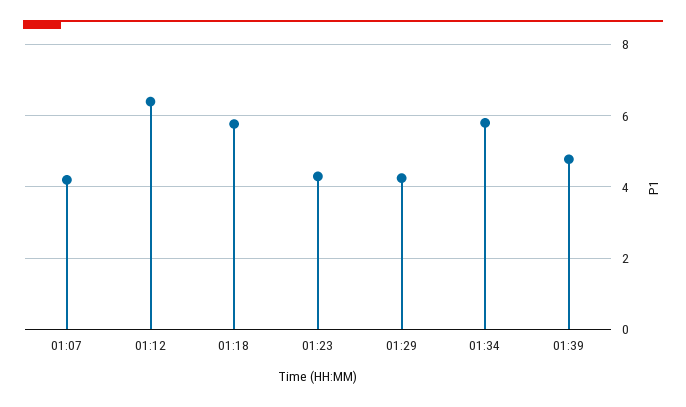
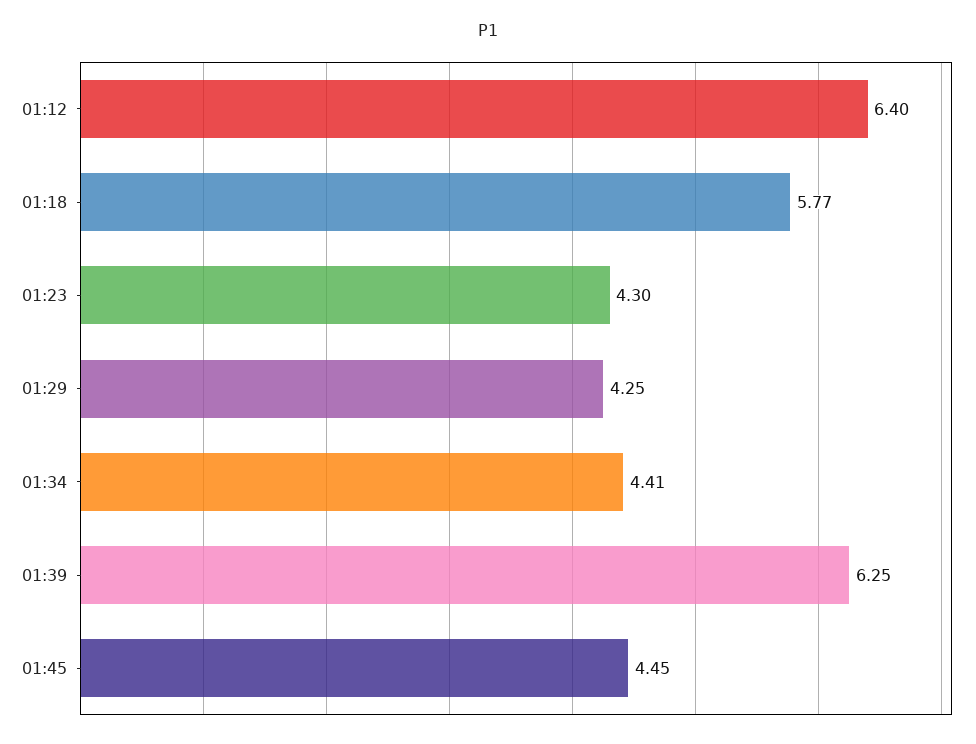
01:07: 4.2 -> none
01:34: 5.8 -> 4.41
01:39: 4.8 -> 6.25
01:45: none -> 4.45

